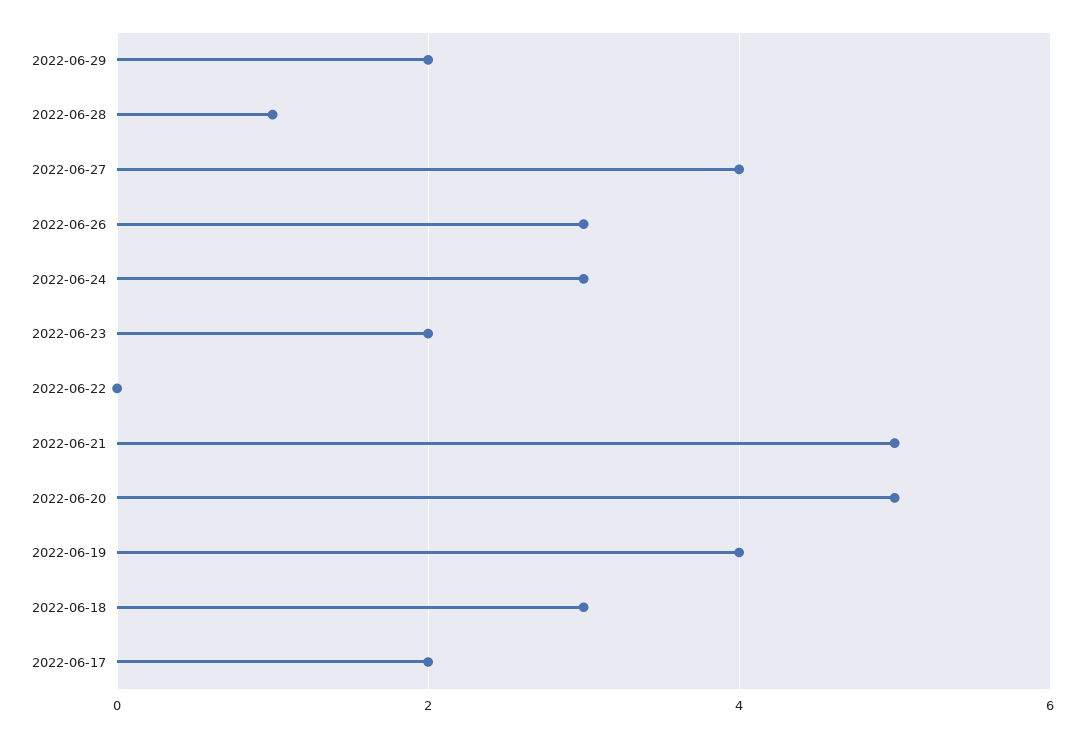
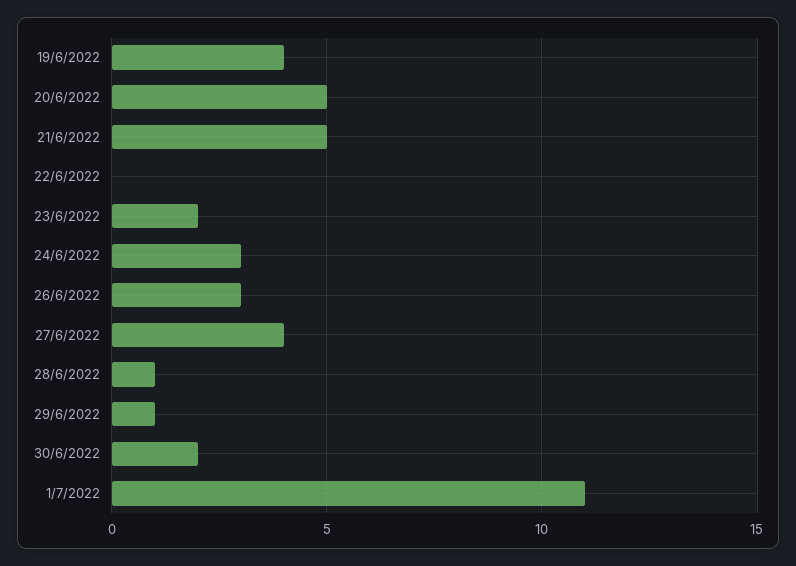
2022-06-29: 2 -> 1
2022-06-18: 3 -> none
2022-06-17: 2 -> none
30/6/2022: none -> 2
1/7/2022: none -> 11

